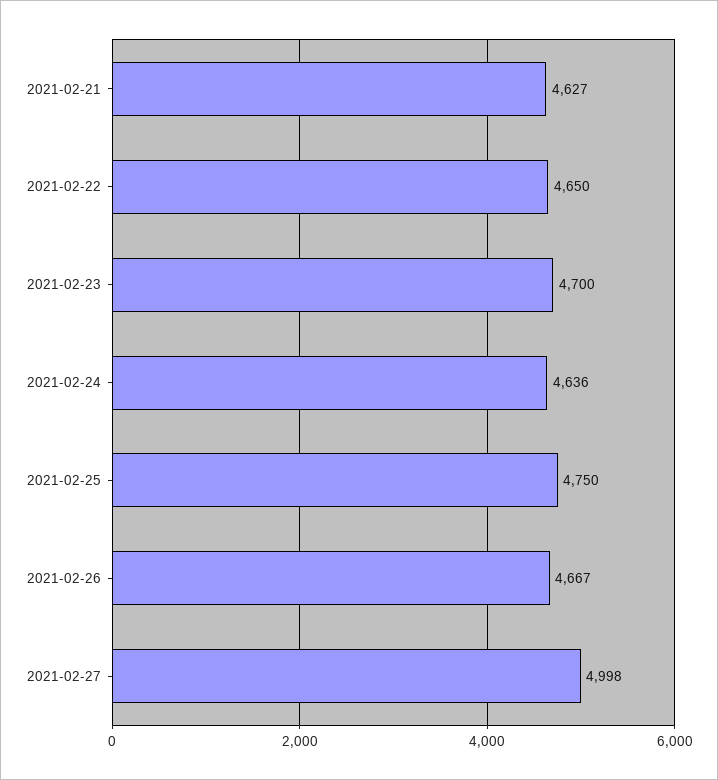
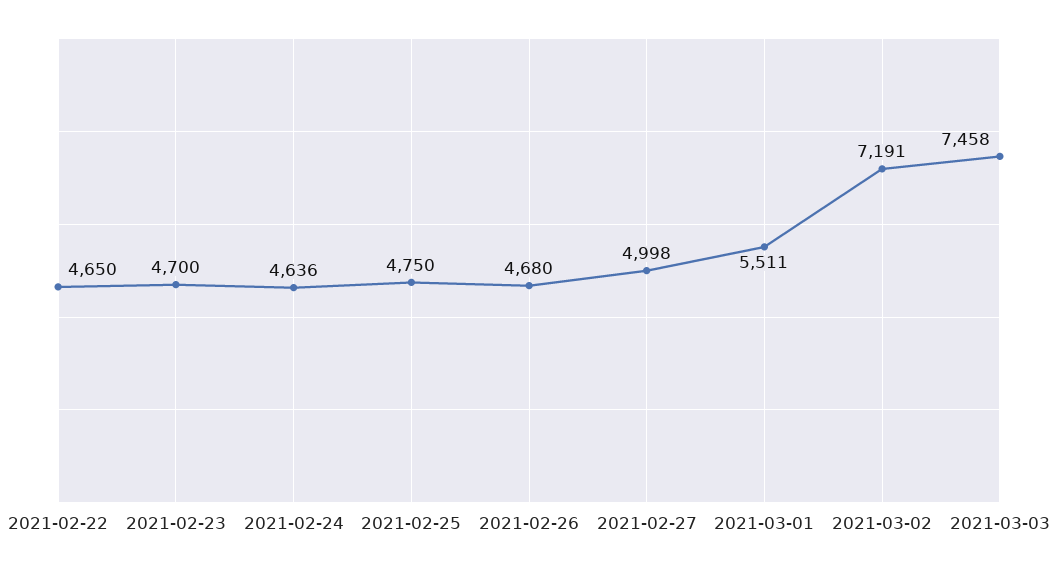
2021-02-21: 4627 -> none
2021-02-26: 4667 -> 4680
2021-03-01: none -> 5511
2021-03-02: none -> 7191
2021-03-03: none -> 7458

